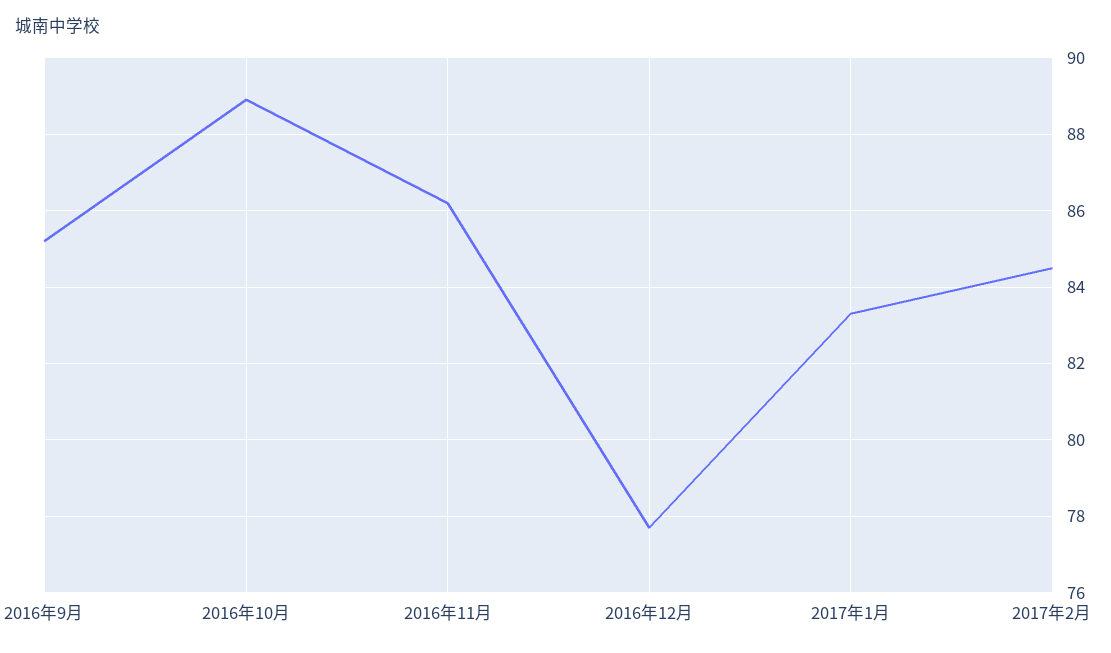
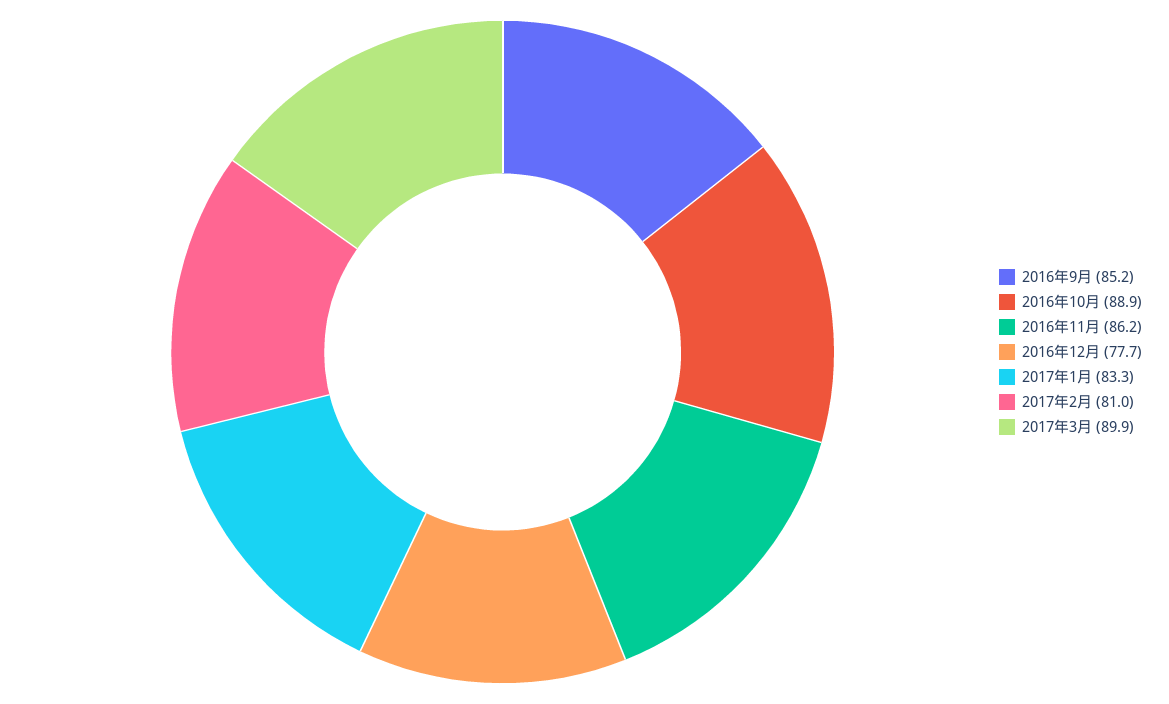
2017年2月: 84.5 -> 81
2017年3月: none -> 89.9

